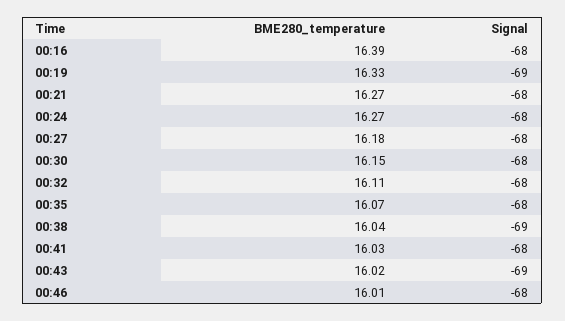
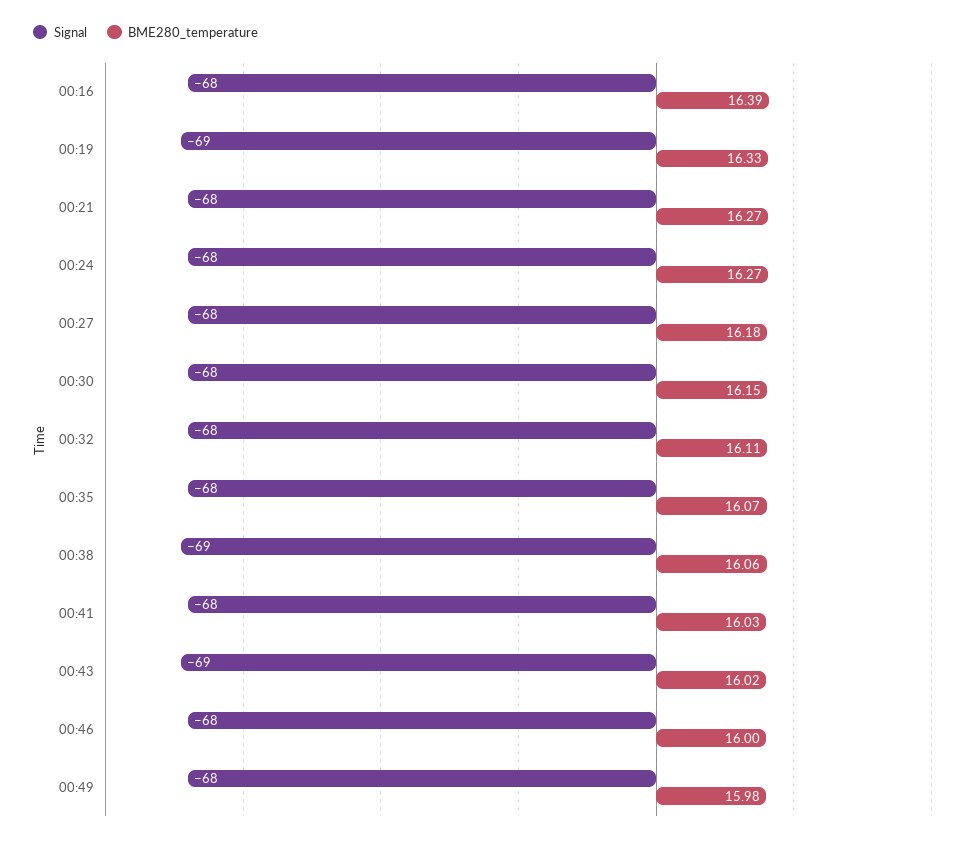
BME280_temperature, 00:38: 16.04 -> 16.06
BME280_temperature, 00:46: 16.01 -> 16
Signal, 00:49: none -> -68
BME280_temperature, 00:49: none -> 15.98

